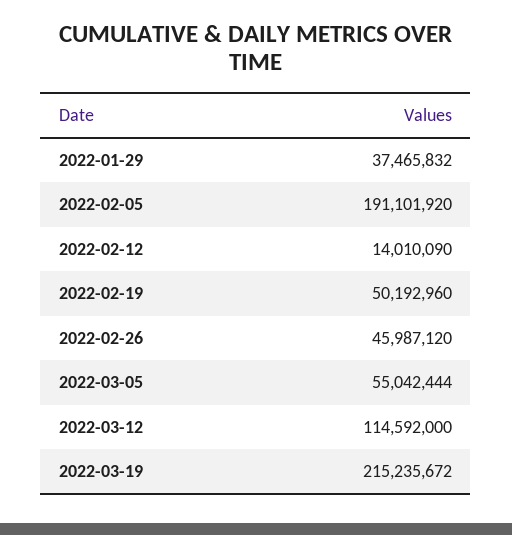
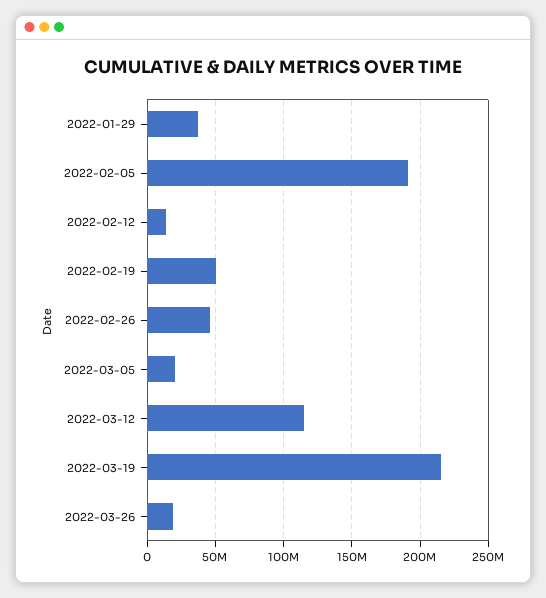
2022-03-05: 55042444 -> 20000000
2022-03-26: none -> 20000000

